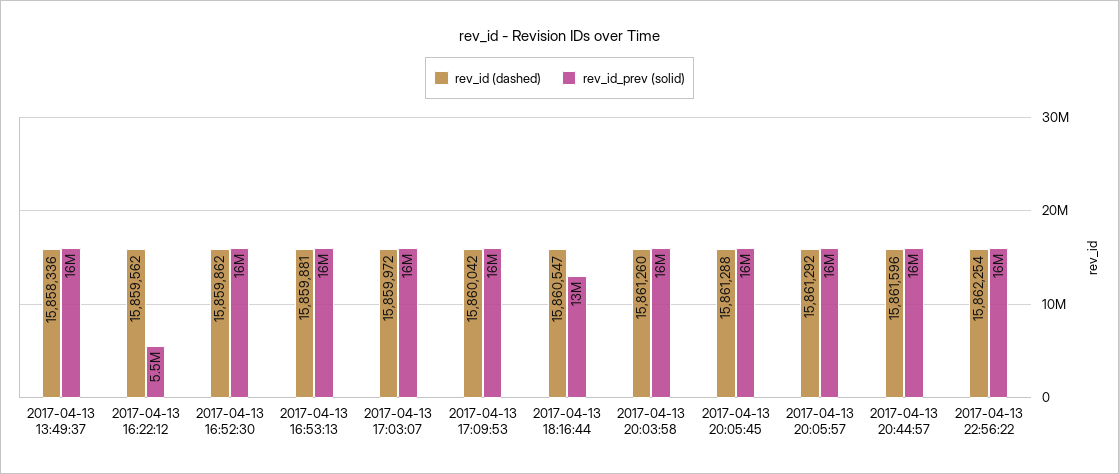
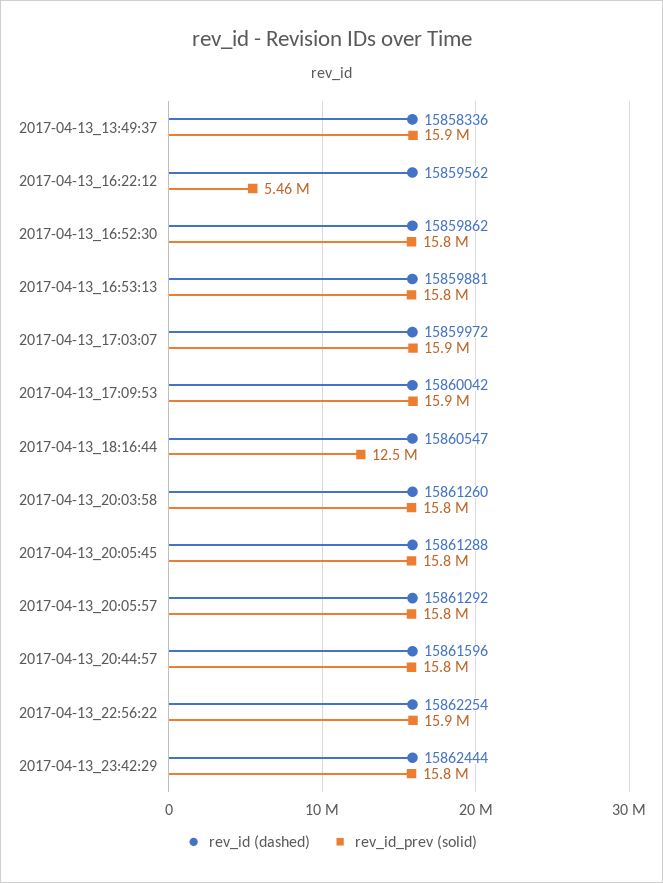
rev_id (dashed), 2017-04-13_23:42:29: none -> 15862444
rev_id_prev (solid), 2017-04-13_23:42:29: none -> 15800000

